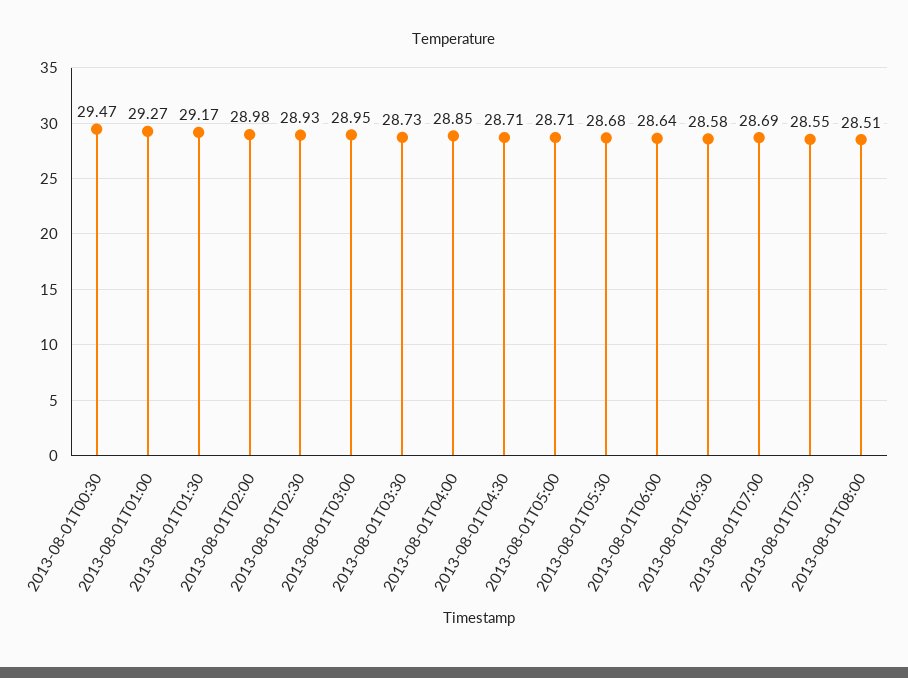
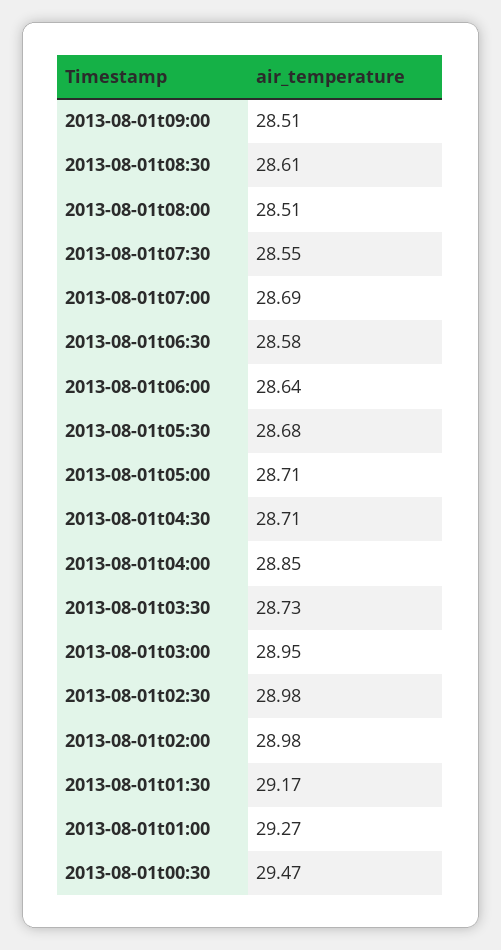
2013-08-01T02:30: 28.93 -> 28.98
2013-08-01t09:00: none -> 28.51
2013-08-01t08:30: none -> 28.61

